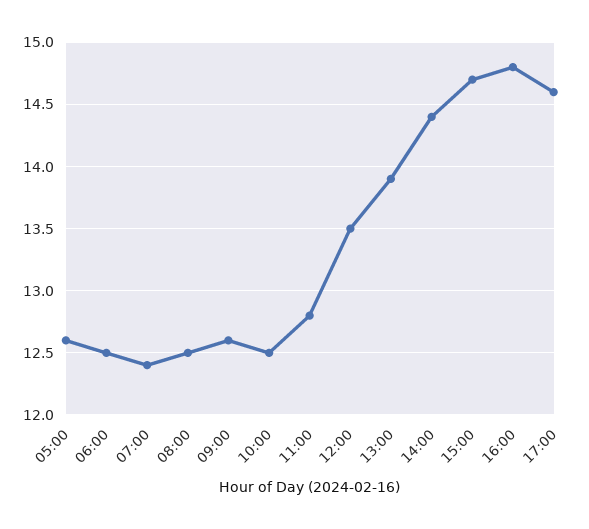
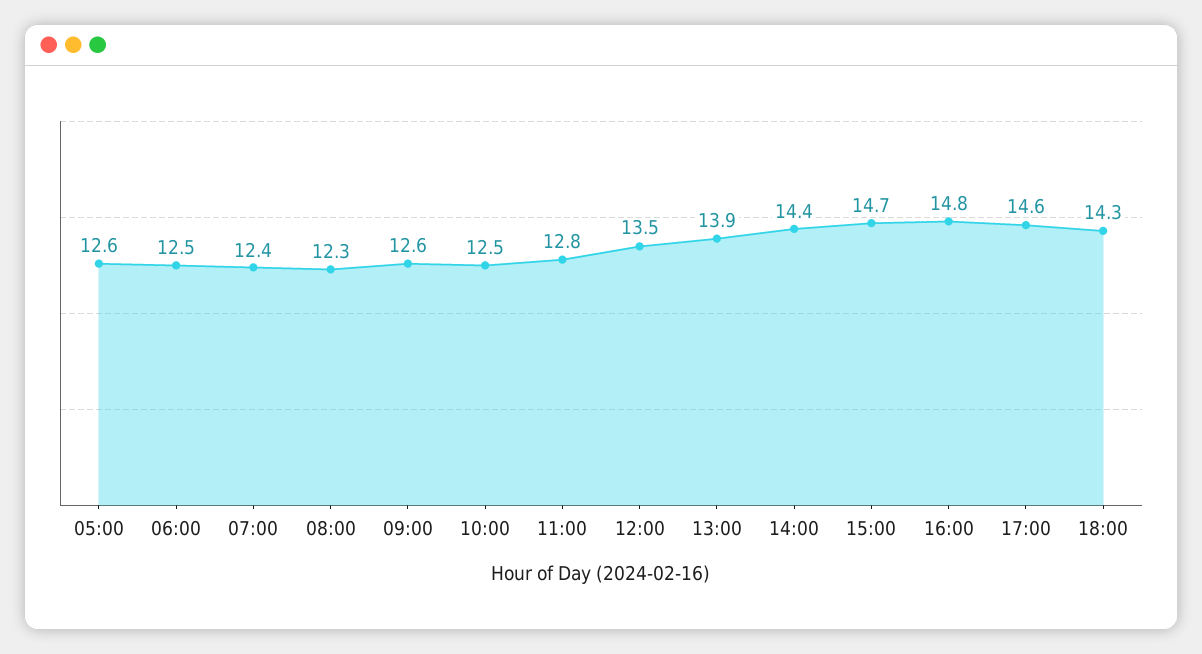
08:00: 12.5 -> 12.3
18:00: none -> 14.3

